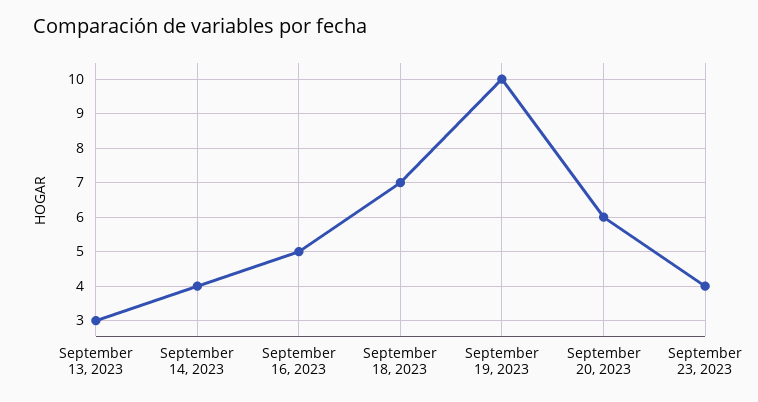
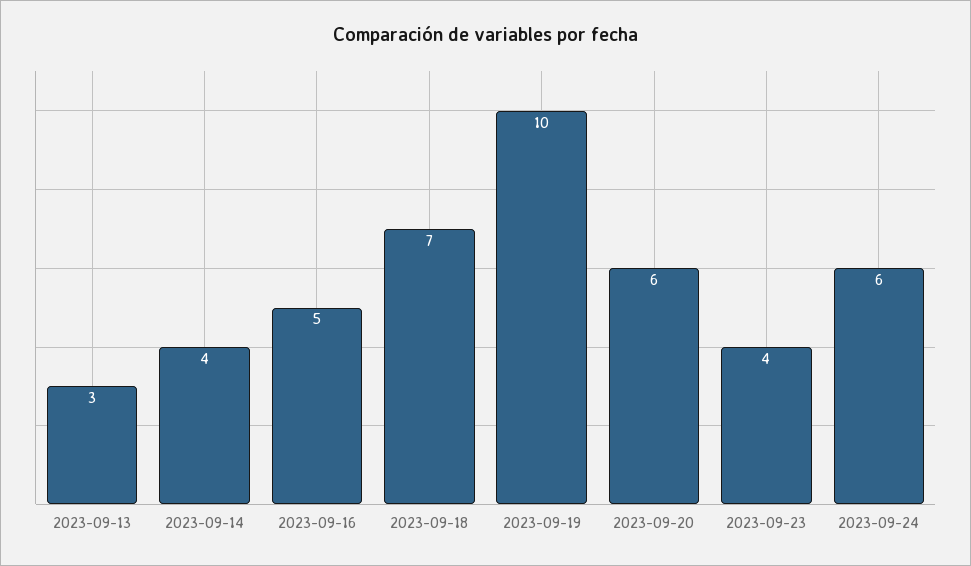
2023-09-24: none -> 6

